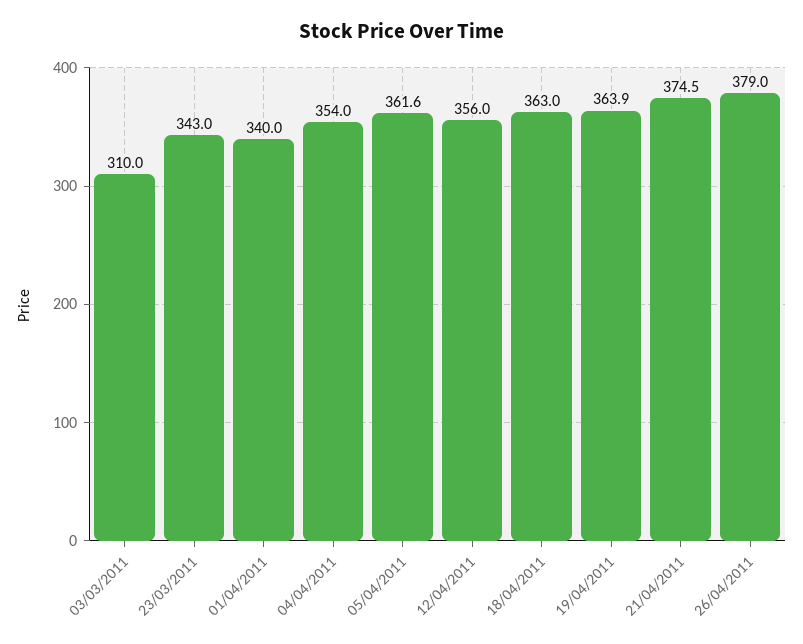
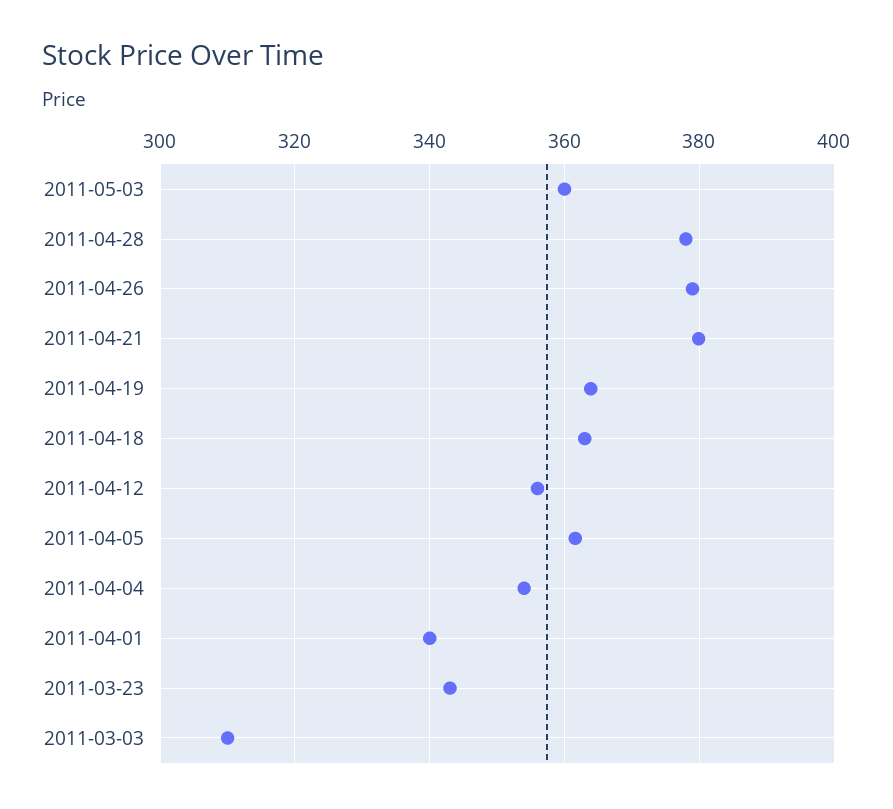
21/04/2011: 374.5 -> 380
2011-05-03: none -> 360
2011-04-28: none -> 378

